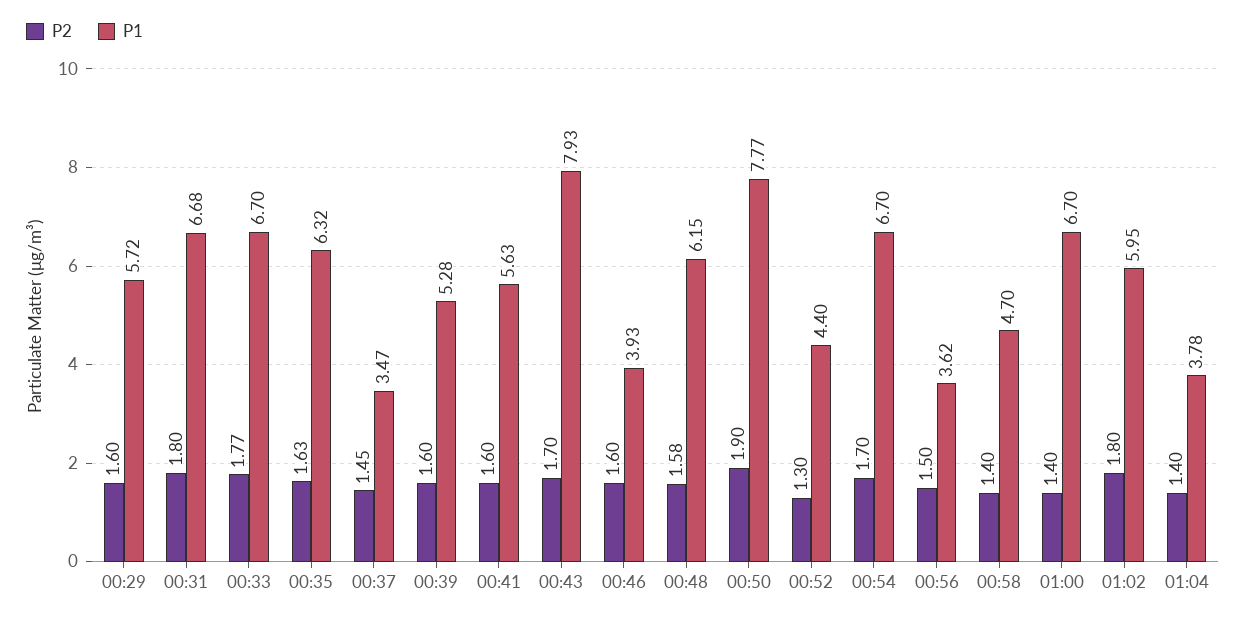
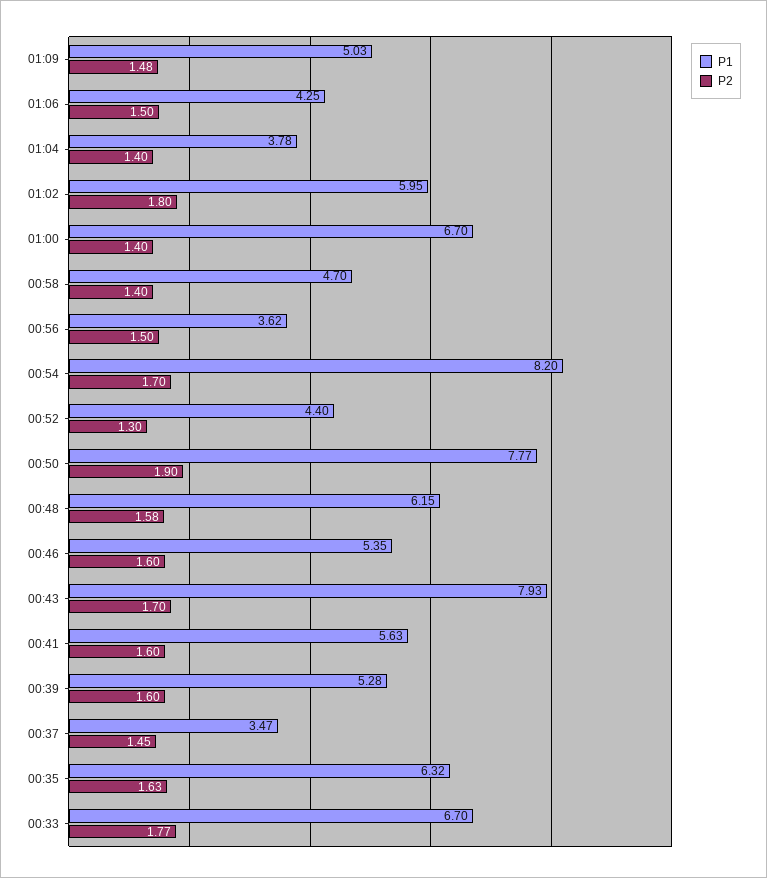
P2, 00:29: 1.6 -> none
P1, 00:29: 5.72 -> none
P2, 00:31: 1.8 -> none
P1, 00:31: 6.68 -> none
P1, 00:46: 3.93 -> 5.35
P1, 00:54: 6.7 -> 8.2
P1, 01:09: none -> 5.03
P2, 01:09: none -> 1.48
P1, 01:06: none -> 4.25
P2, 01:06: none -> 1.5

